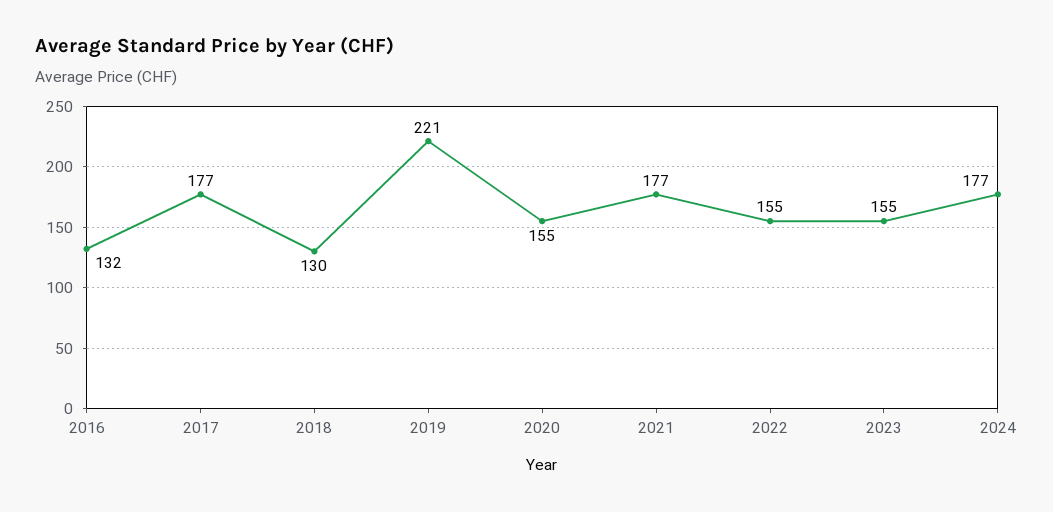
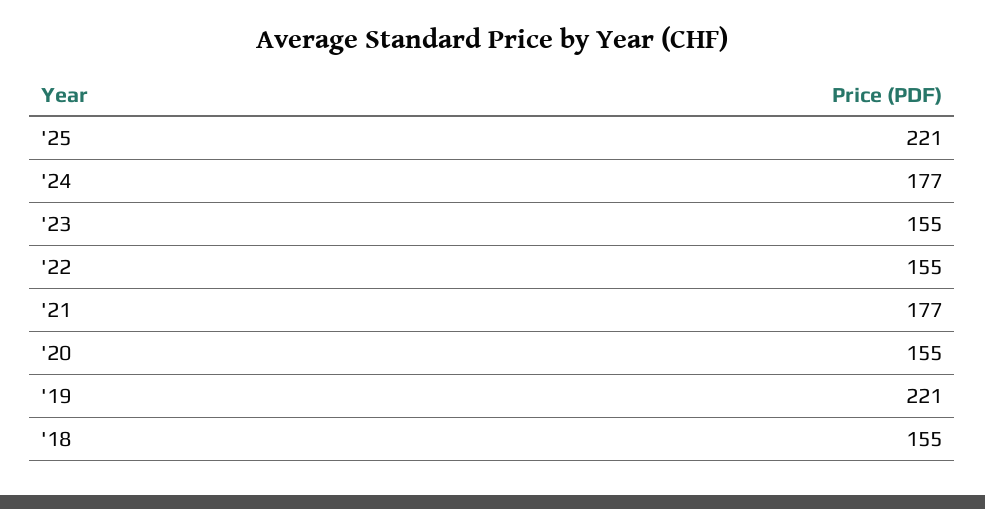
2016: 132 -> none
2017: 177 -> none
2018: 130 -> 155
'25: none -> 221

